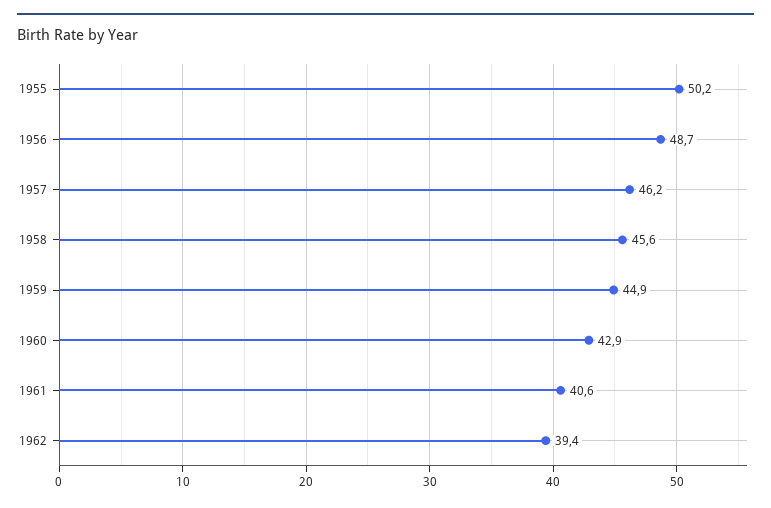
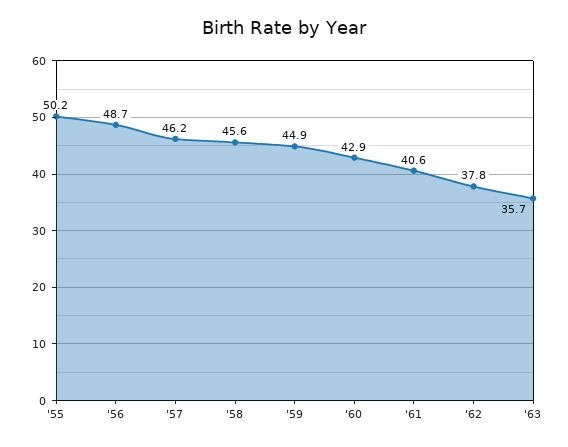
1962: 39.4 -> 37.8
'63: none -> 35.7

